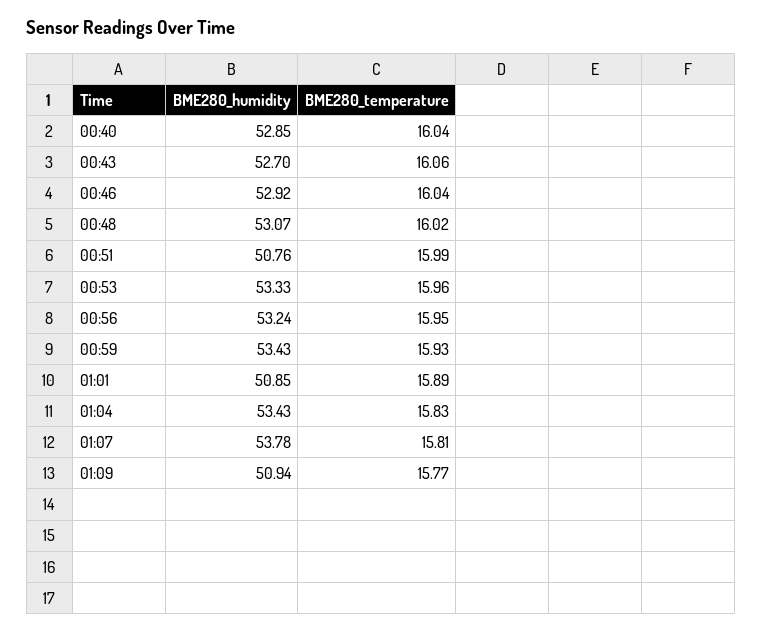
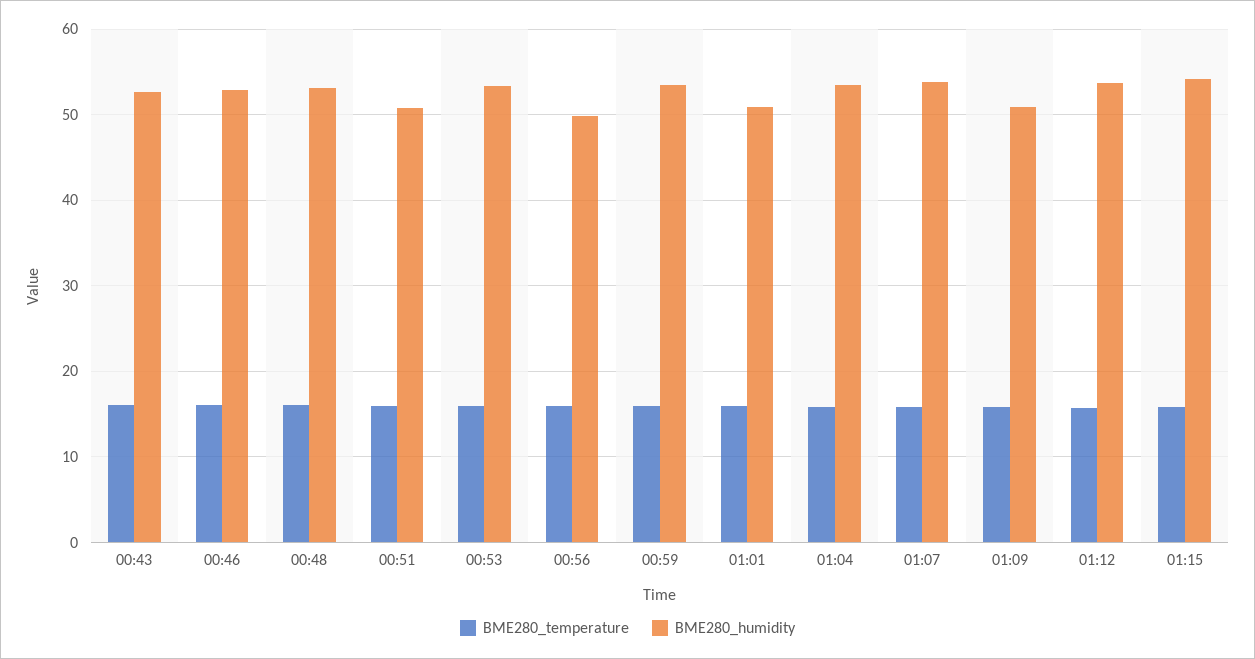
BME280_humidity, 00:40: 52.85 -> none
BME280_temperature, 00:40: 16.04 -> none
BME280_humidity, 00:56: 53.24 -> 50
BME280_temperature, 01:12: none -> 16
BME280_humidity, 01:12: none -> 54
BME280_temperature, 01:15: none -> 16
BME280_humidity, 01:15: none -> 54

